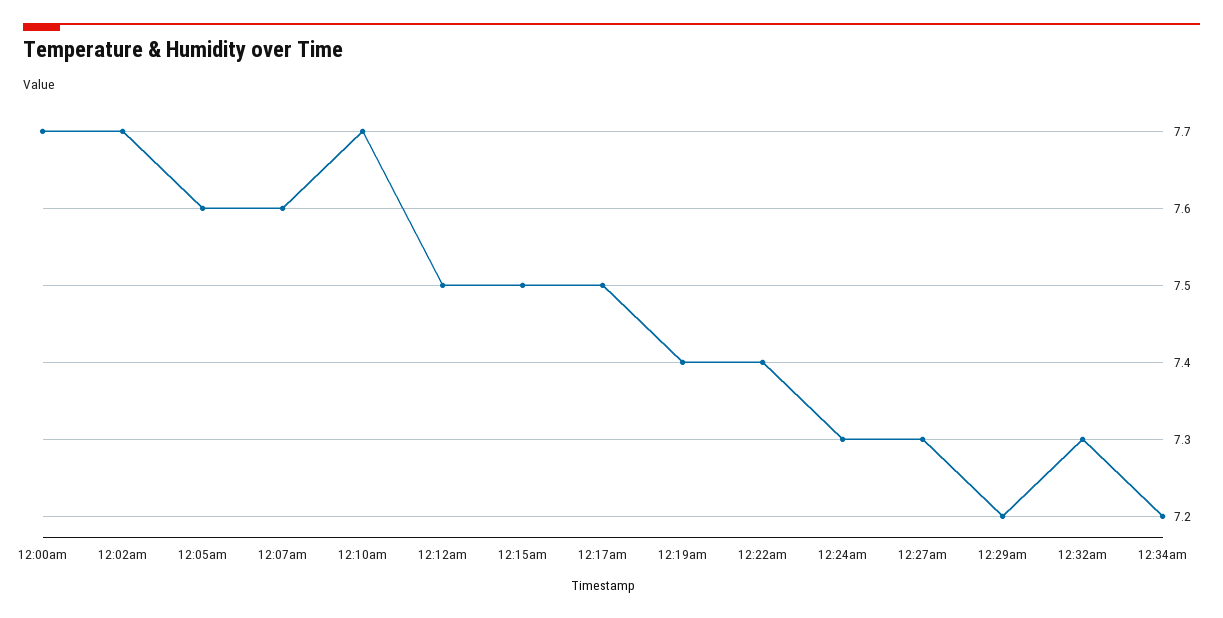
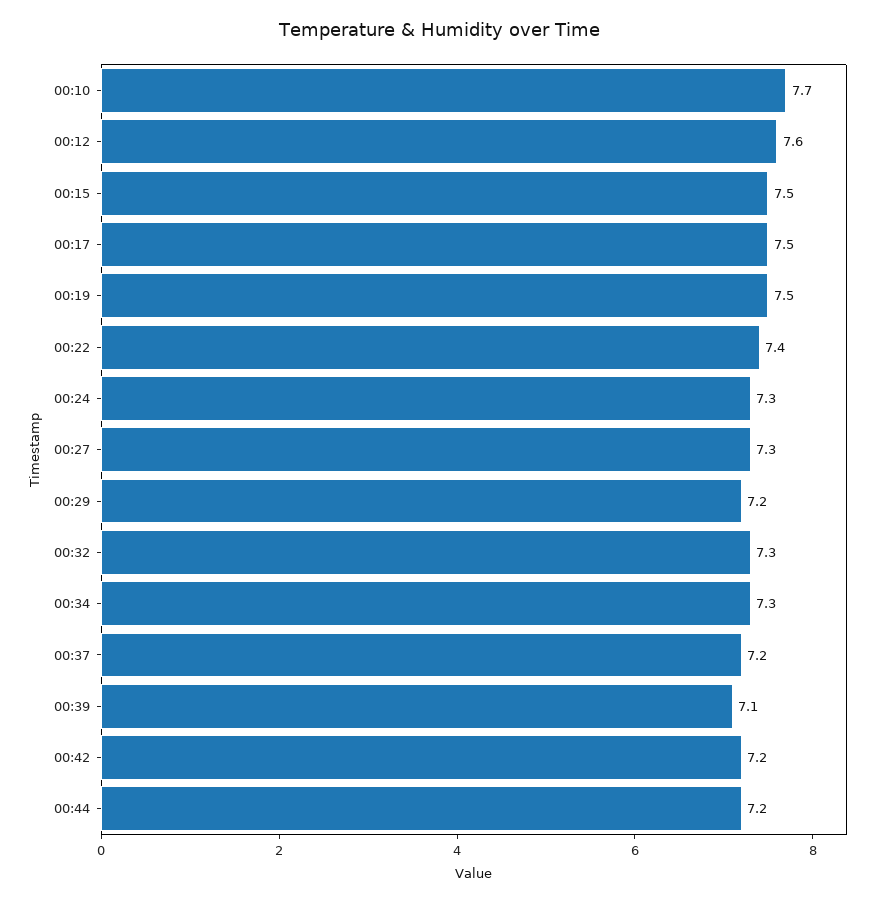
12:00am: 7.7 -> none
12:02am: 7.7 -> none
12:05am: 7.6 -> none
12:07am: 7.6 -> none
12:12am: 7.5 -> 7.6
12:19am: 7.4 -> 7.5
12:34am: 7.2 -> 7.3
00:37: none -> 7.2
00:39: none -> 7.1
00:42: none -> 7.2
00:44: none -> 7.2

